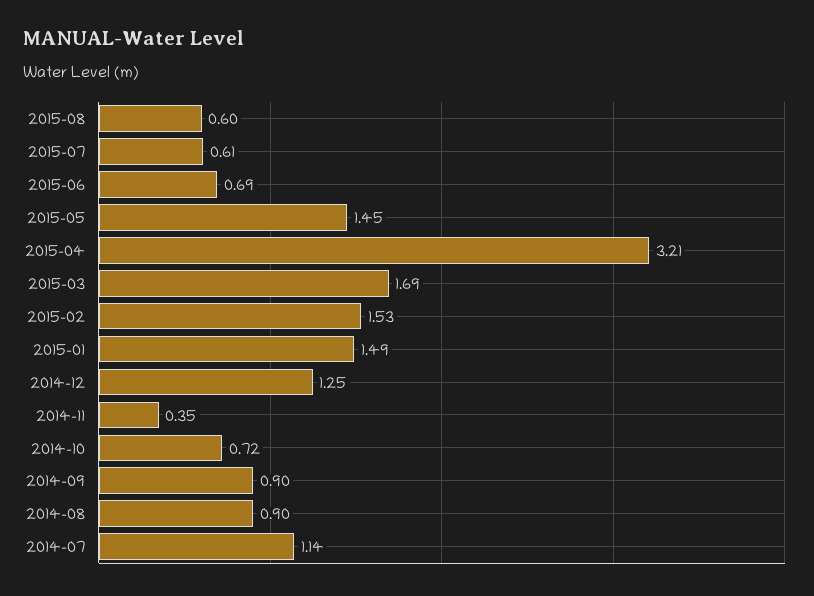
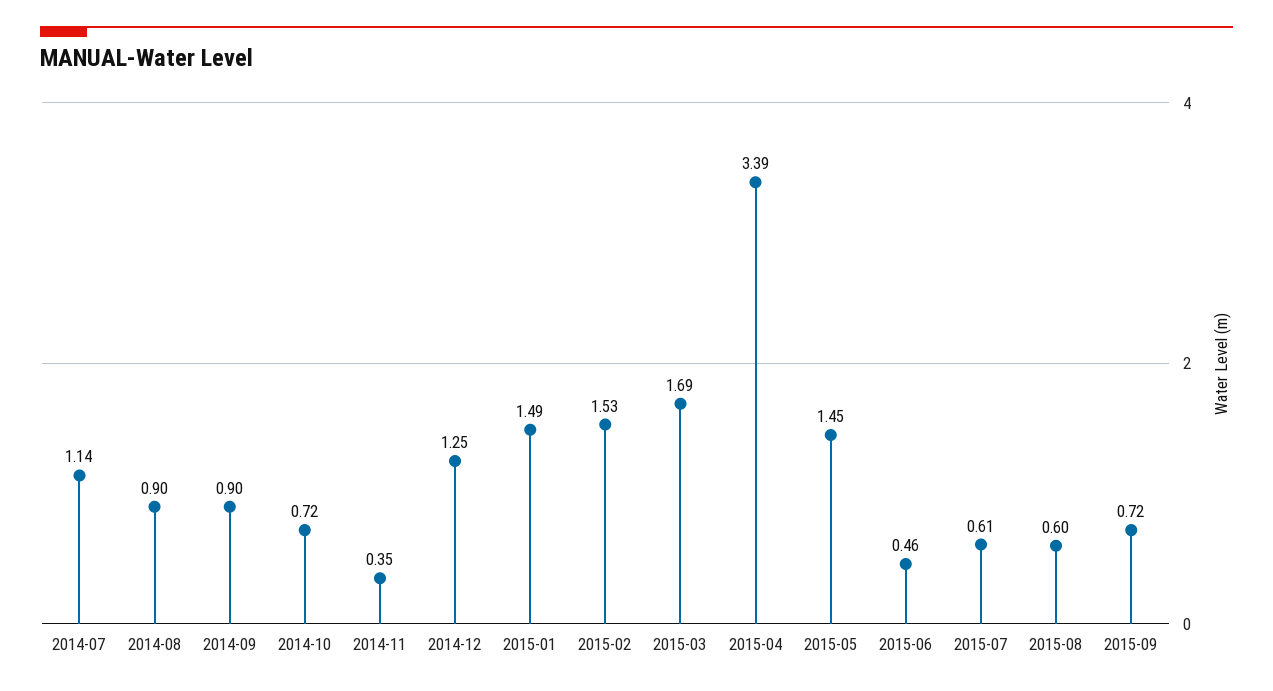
2015-06: 0.69 -> 0.46
2015-04: 3.21 -> 3.39
2015-09: none -> 0.72

